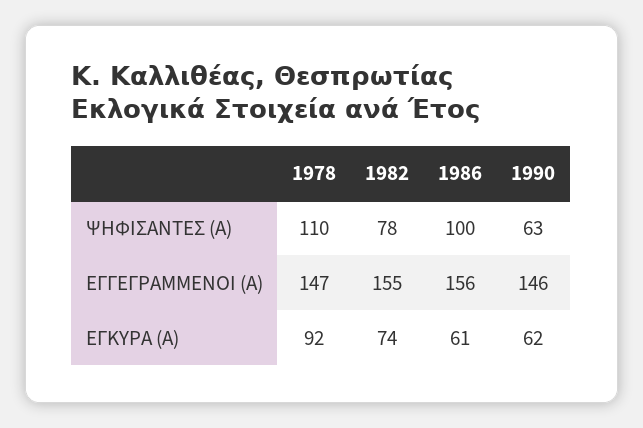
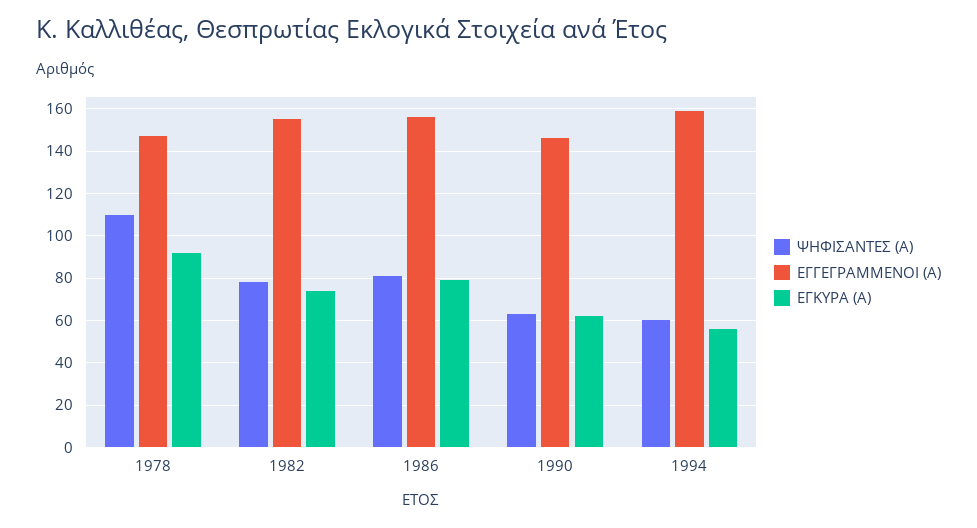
ΨΗΦΙΣΑΝΤΕΣ (Α), 1986: 100 -> 80
ΕΓΚΥΡΑ (Α), 1986: 61 -> 80
ΨΗΦΙΣΑΝΤΕΣ (Α), 1994: none -> 60
ΕΓΓΕΓΡΑΜΜΕΝΟΙ (Α), 1994: none -> 160
ΕΓΚΥΡΑ (Α), 1994: none -> 55

